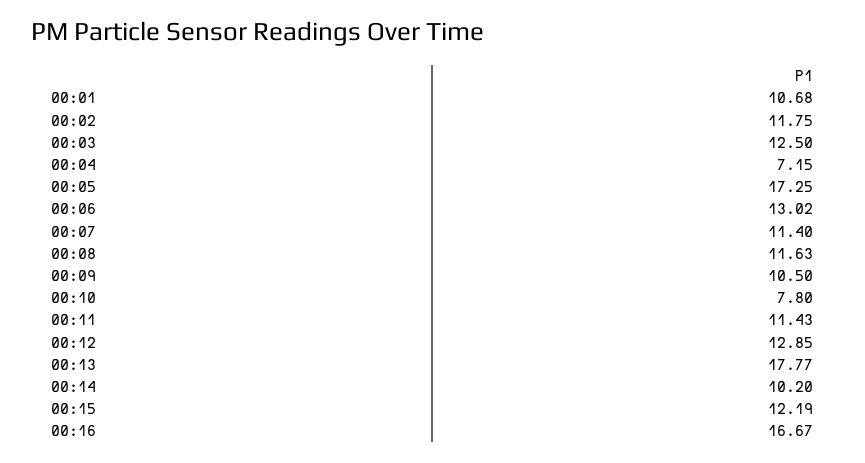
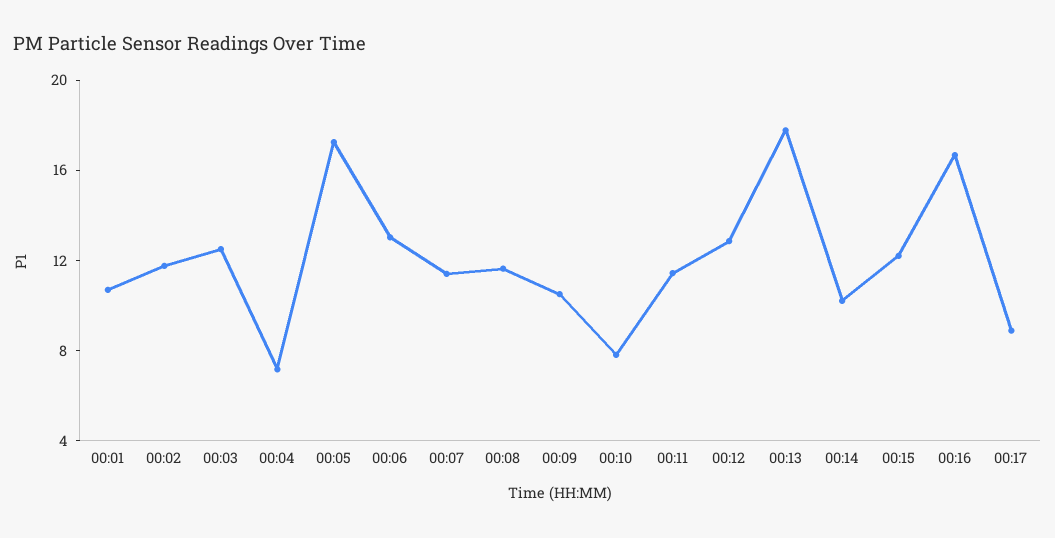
00:17: none -> 9

